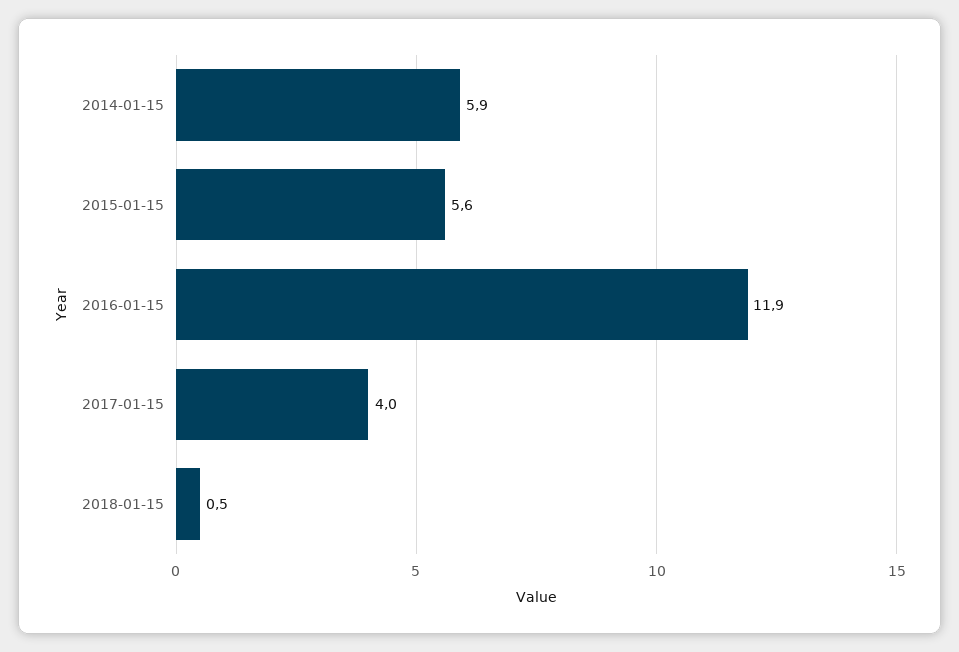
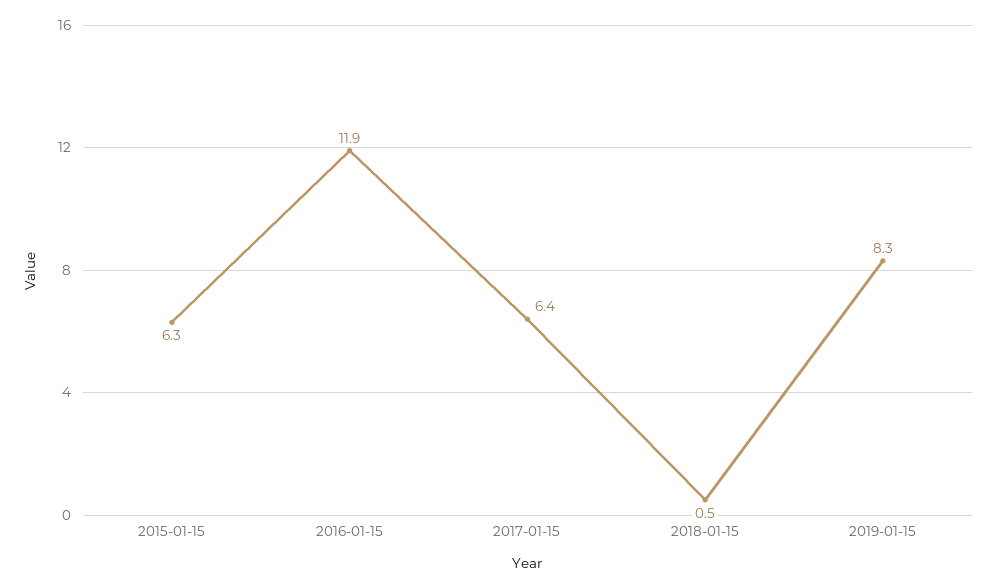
2014-01-15: 5.9 -> none
2015-01-15: 5.6 -> 6.3
2017-01-15: 4 -> 6.4
2019-01-15: none -> 8.3

